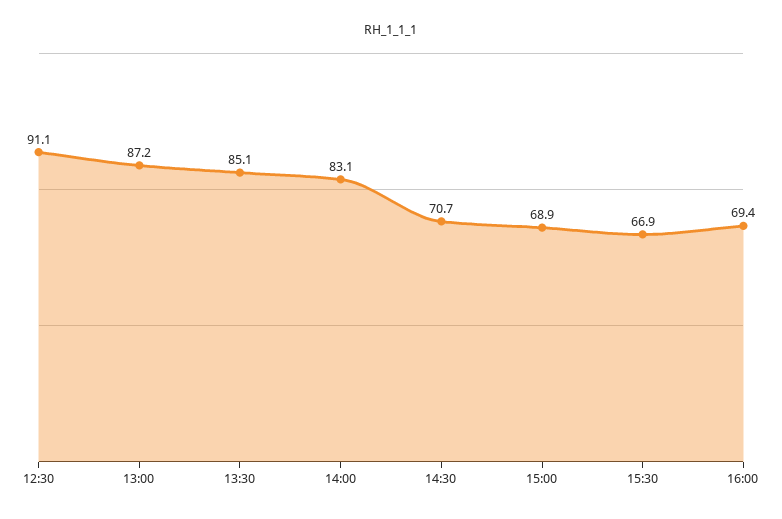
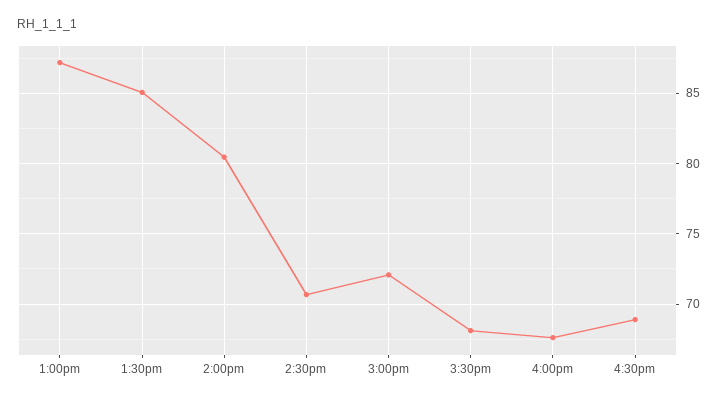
12:30: 91.1 -> none
14:00: 83.1 -> 80.5
15:00: 68.9 -> 72
15:30: 66.9 -> 68
16:00: 69.4 -> 67.5
4:30pm: none -> 69

